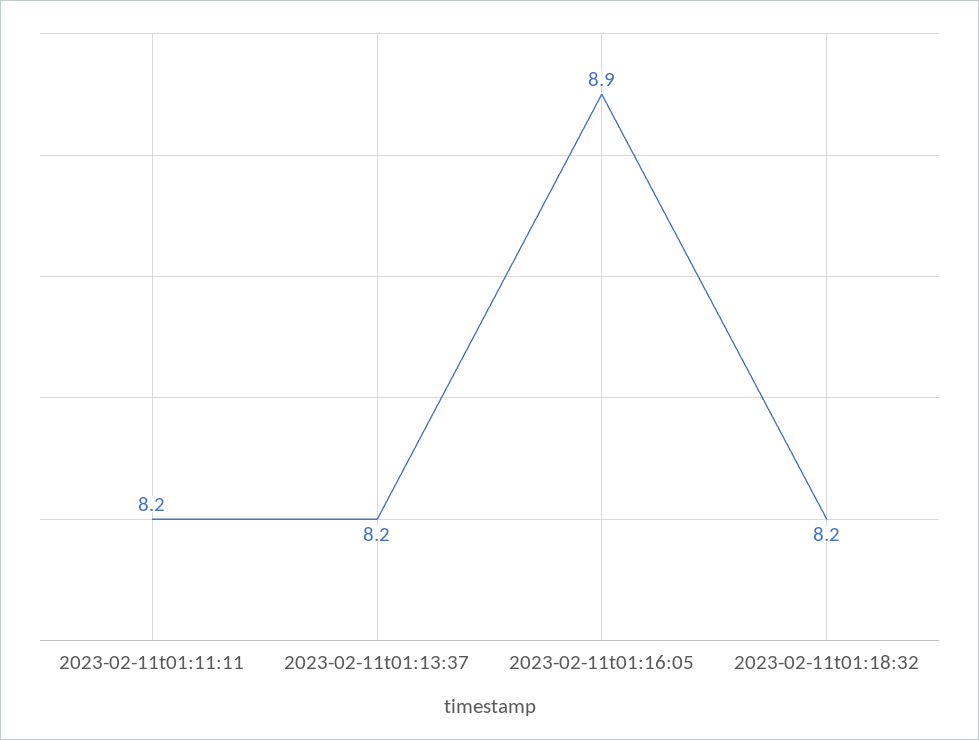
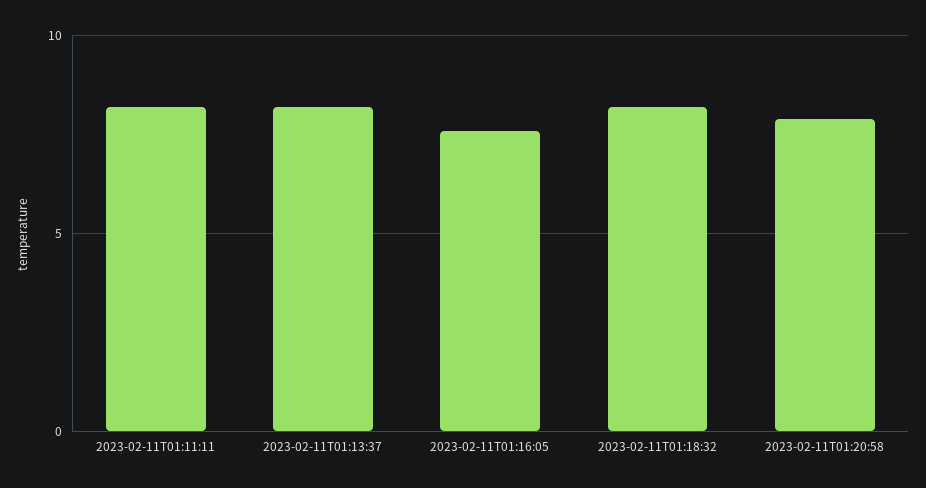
2023-02-11t01:16:05: 8.9 -> 7.5
2023-02-11T01:20:58: none -> 8

